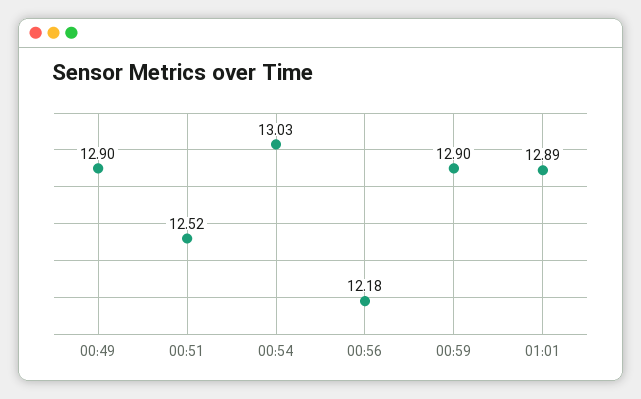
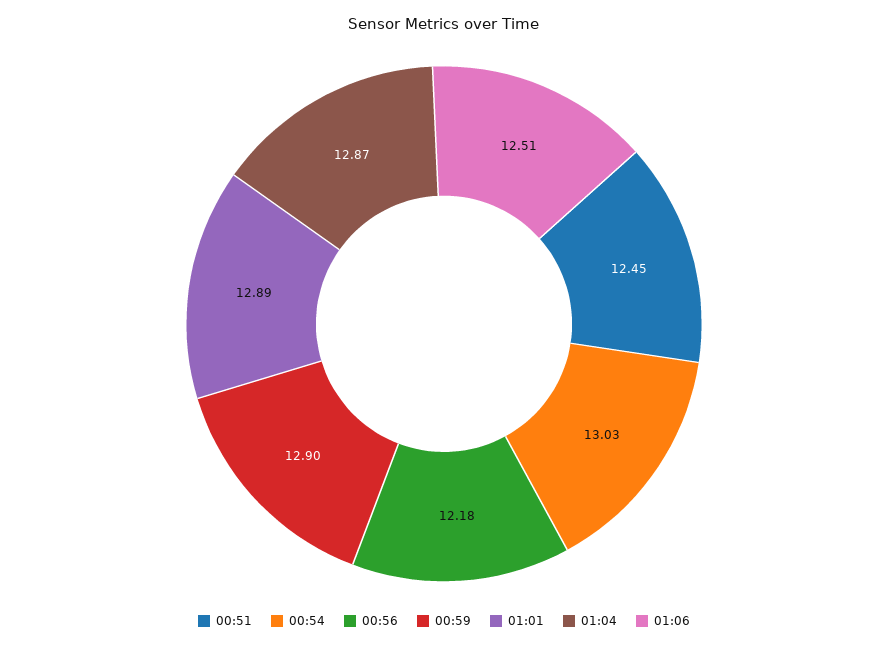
00:49: 12.9 -> none
00:51: 12.52 -> 12.45
01:04: none -> 12.87
01:06: none -> 12.51

